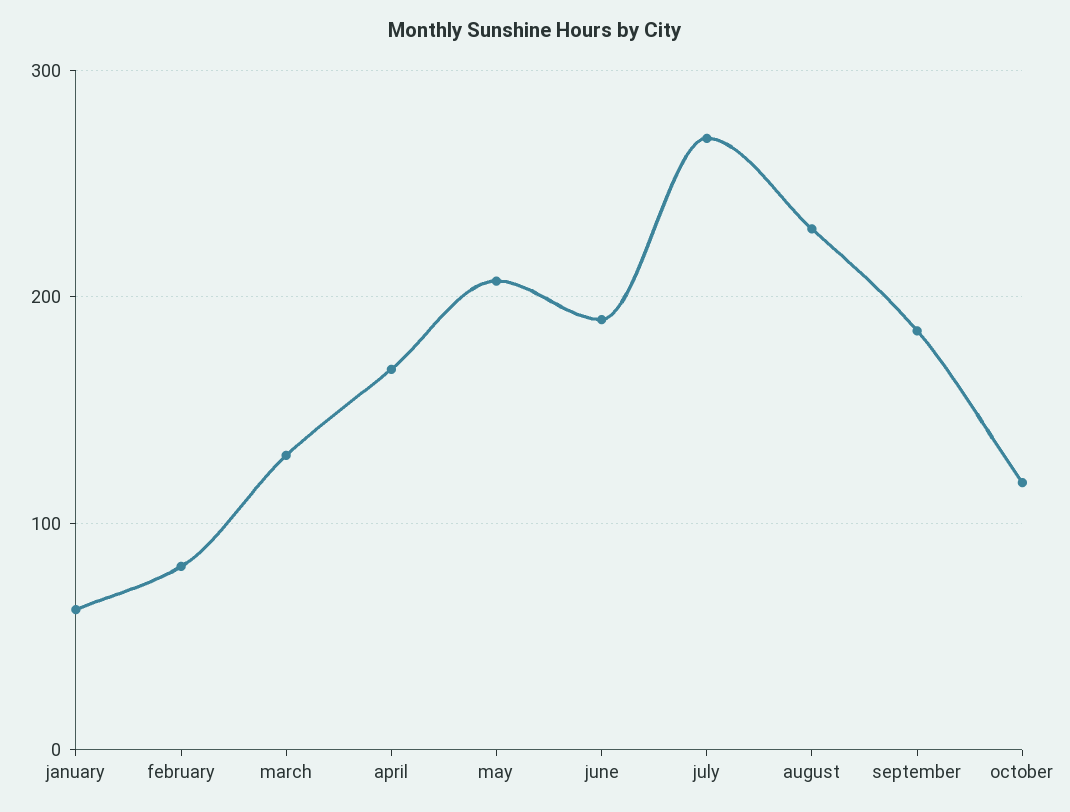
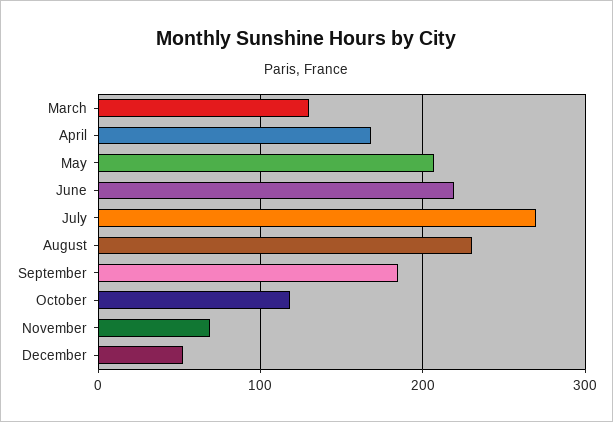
january: 60 -> none
february: 80 -> none
june: 190 -> 220
November: none -> 70
December: none -> 50

